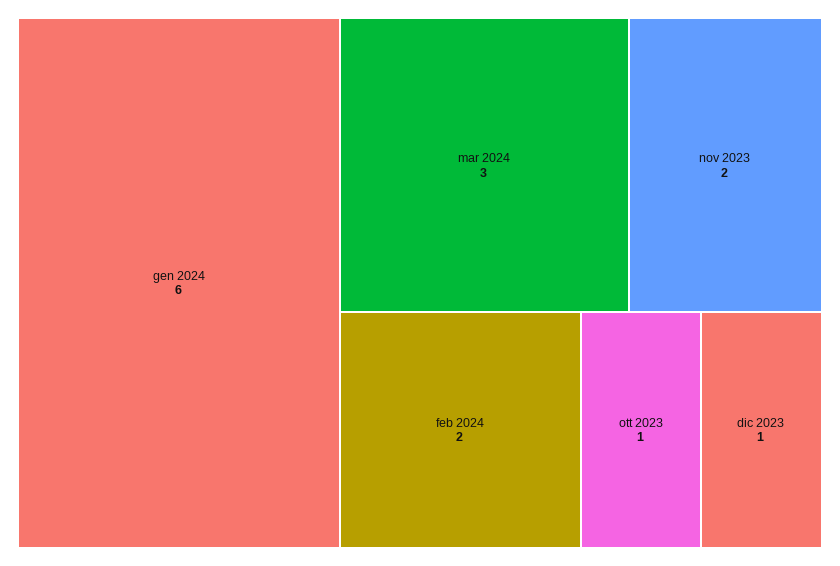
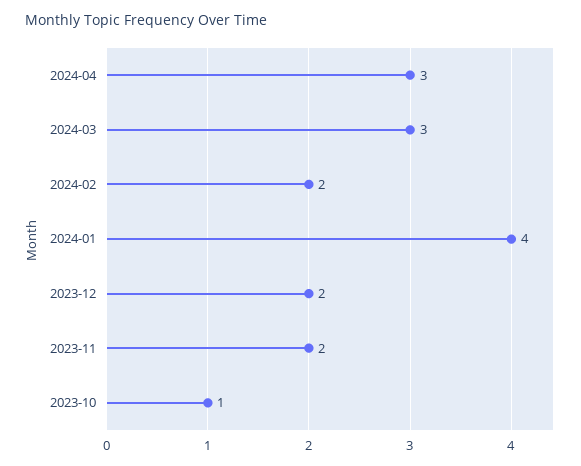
gen 2024: 6 -> 4
dic 2023: 1 -> 2
2024-04: none -> 3

